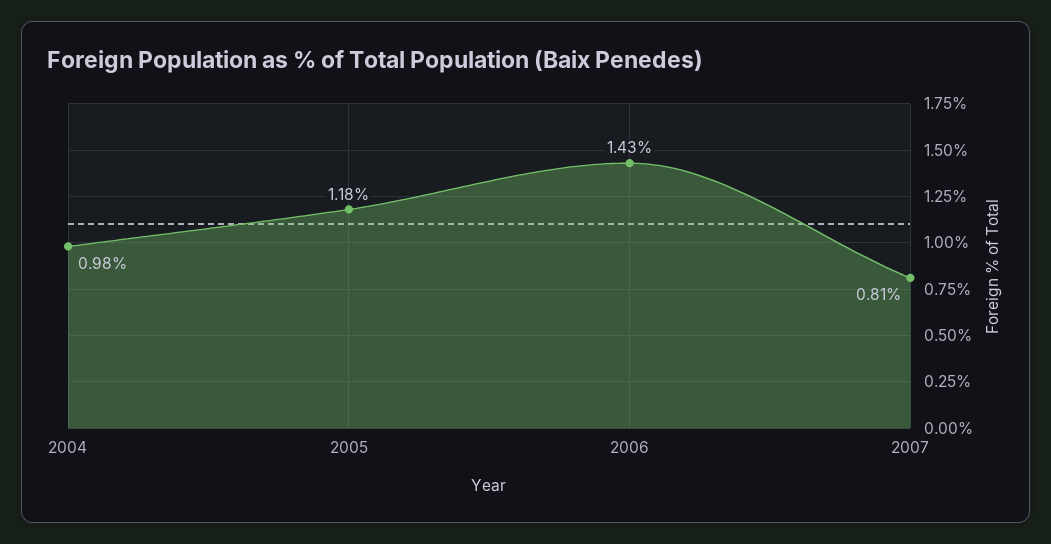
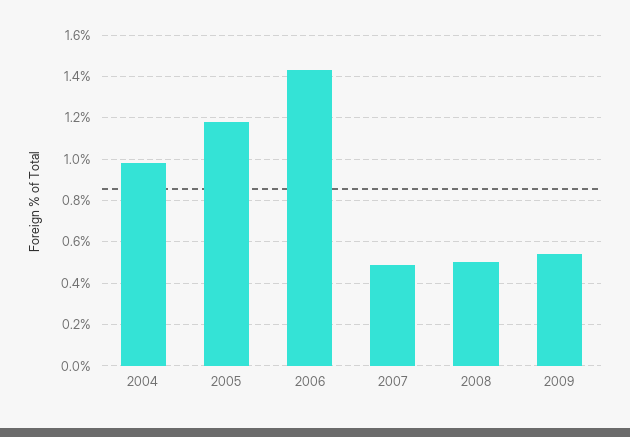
2007: 0.81 -> 0.5
2008: none -> 0.5
2009: none -> 0.55

